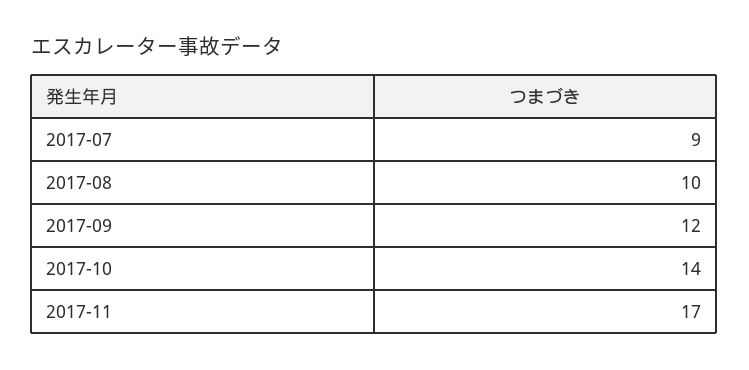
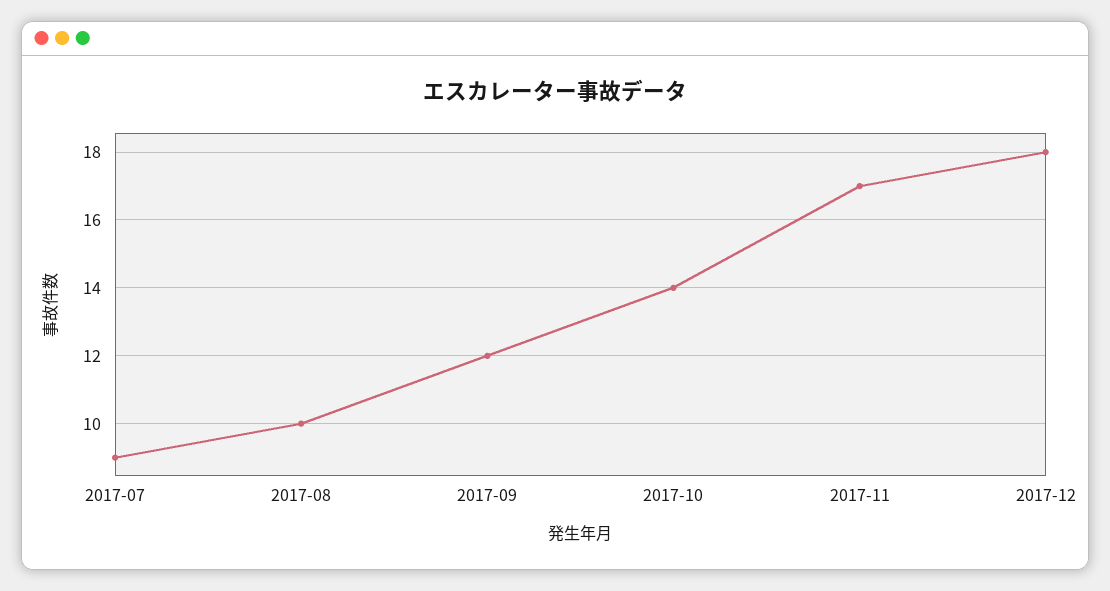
2017-12: none -> 18

